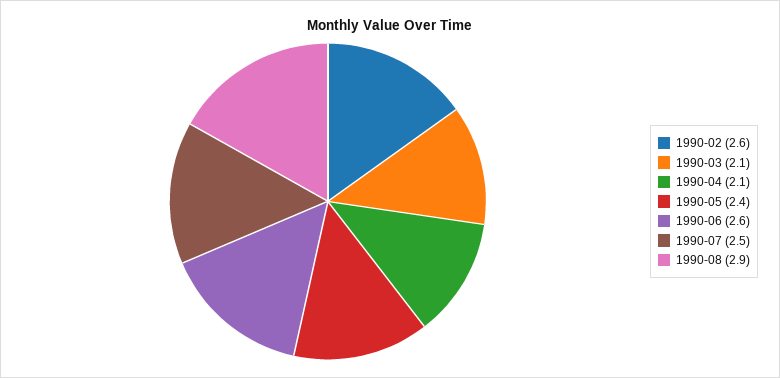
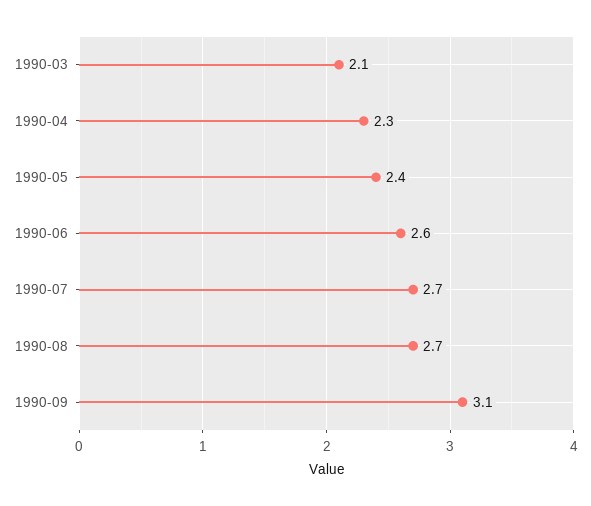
1990-02: 2.6 -> none
1990-04: 2.1 -> 2.3
1990-07: 2.5 -> 2.7
1990-08: 2.9 -> 2.7
1990-09: none -> 3.1

